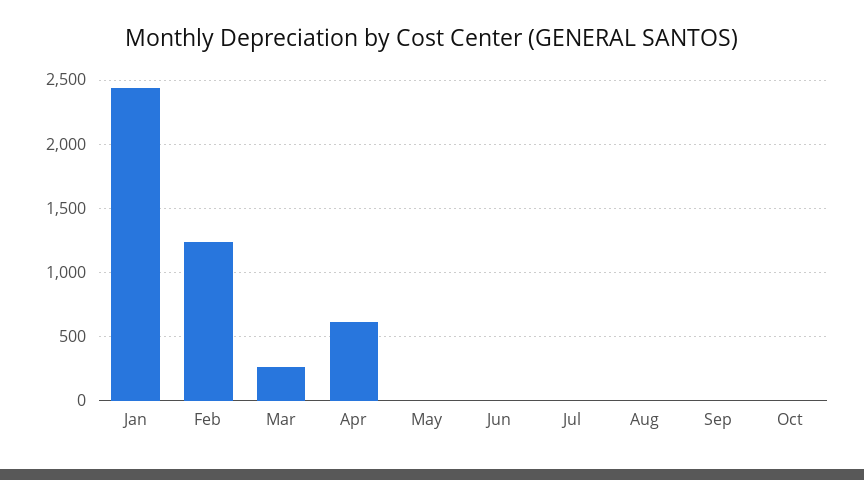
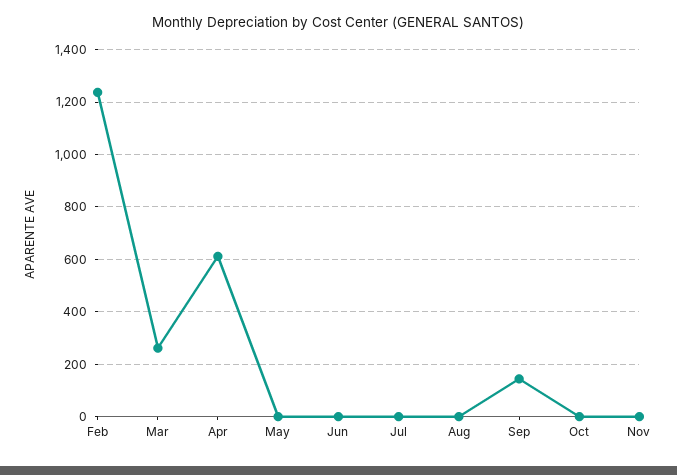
Jan: 2450 -> none
Sep: 0 -> 150
Nov: none -> 0

